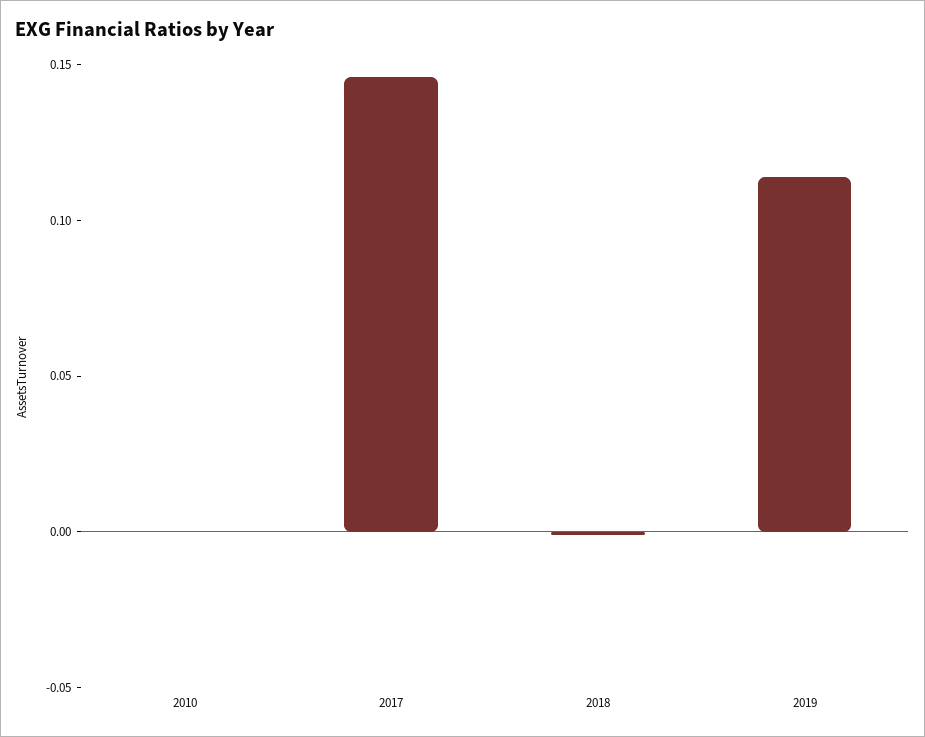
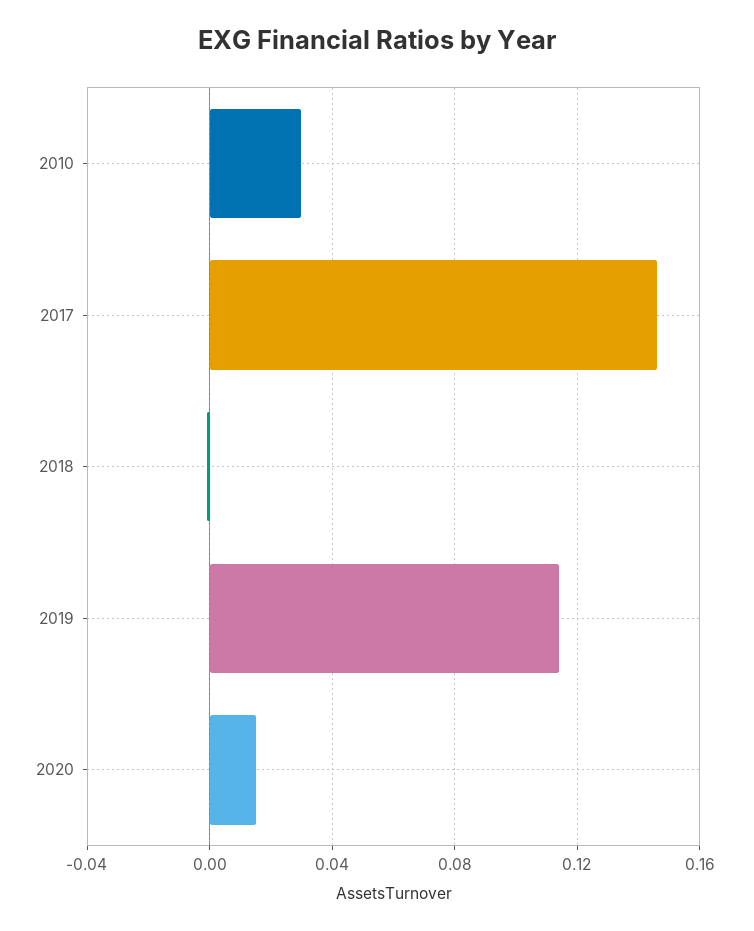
2010: 0 -> 0.03
2020: none -> 0.015

